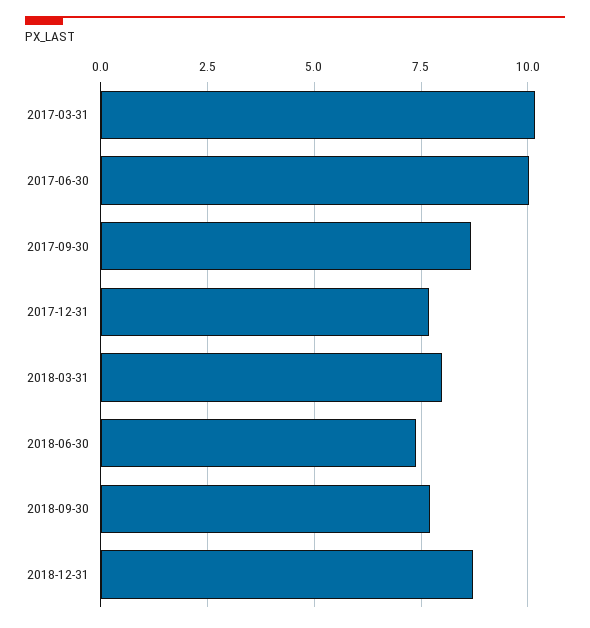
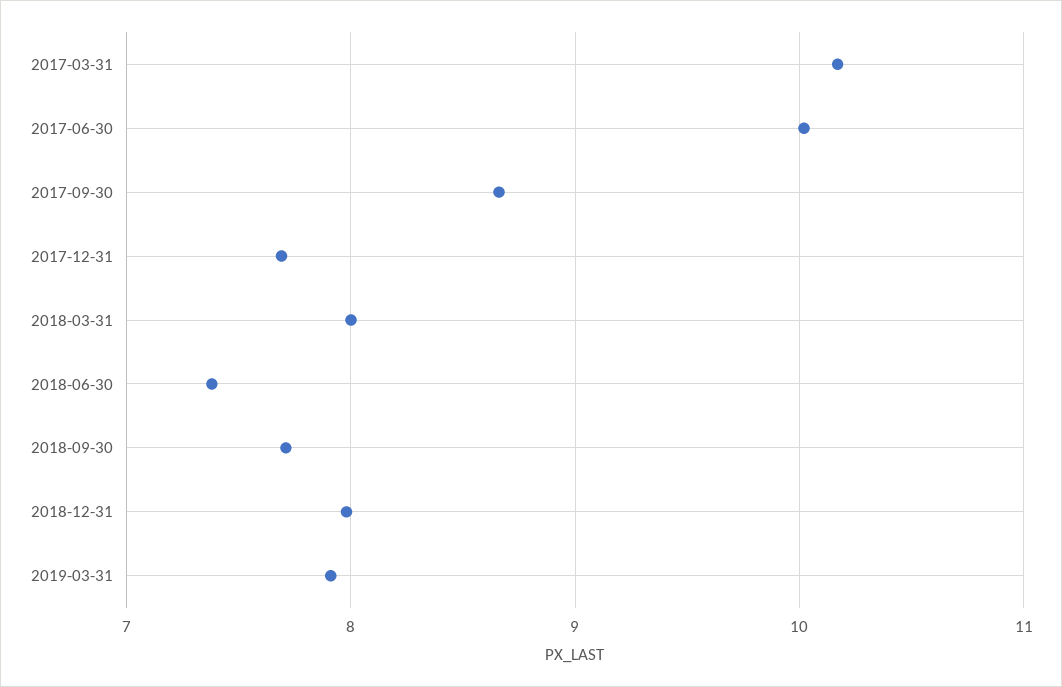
2018-12-31: 8.75 -> 8
2019-03-31: none -> 7.9

